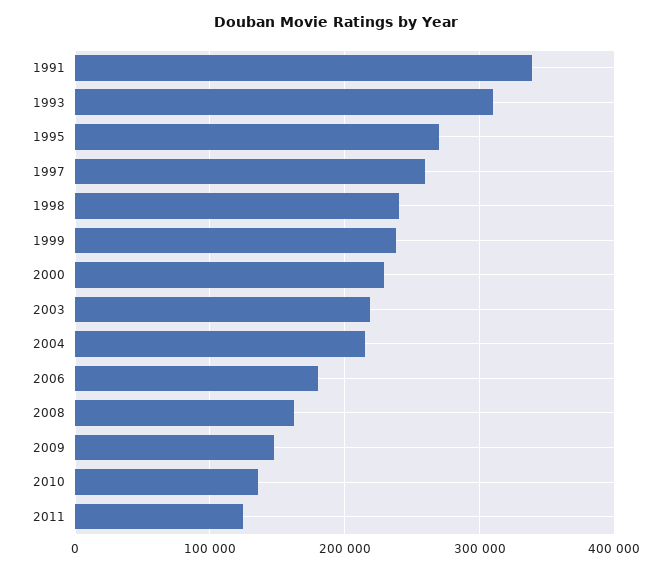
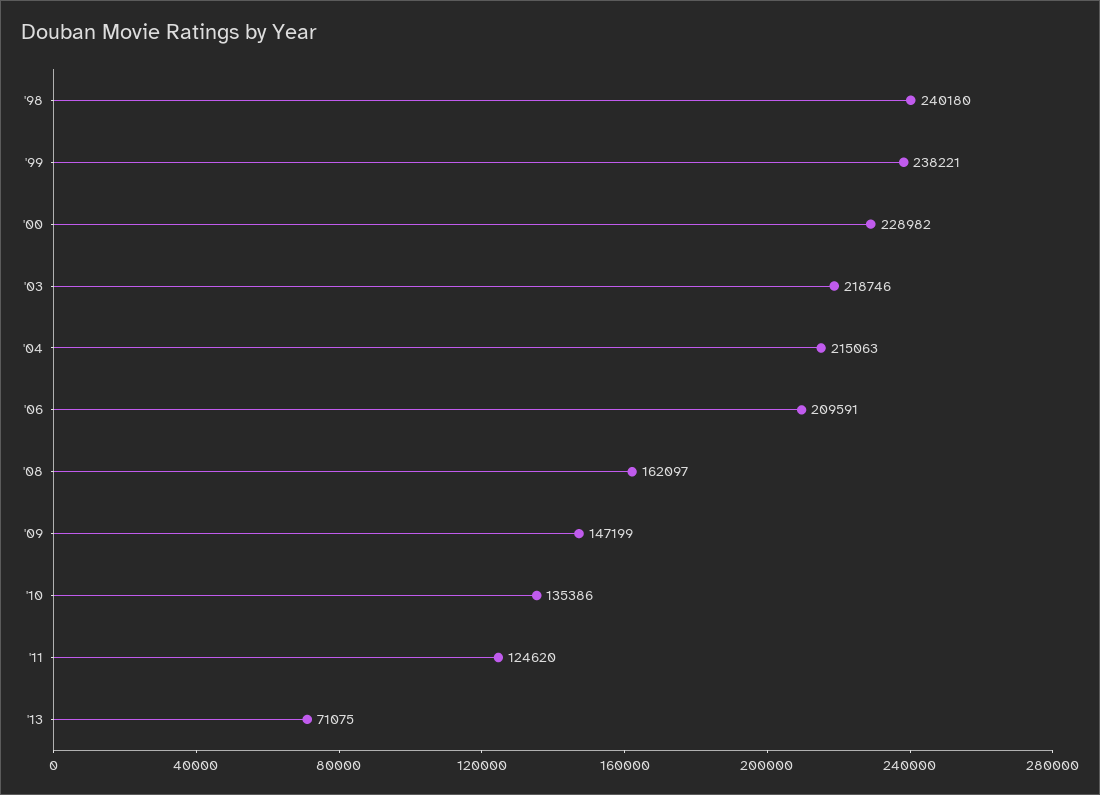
1991: 340000 -> none
1993: 310000 -> none
1995: 270000 -> none
1997: 260000 -> none
2006: 180000 -> 209591
'13: none -> 71075

